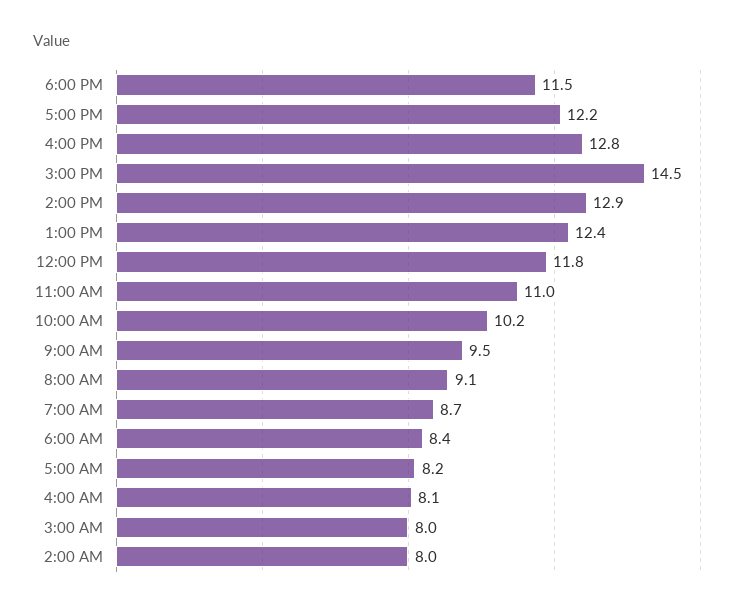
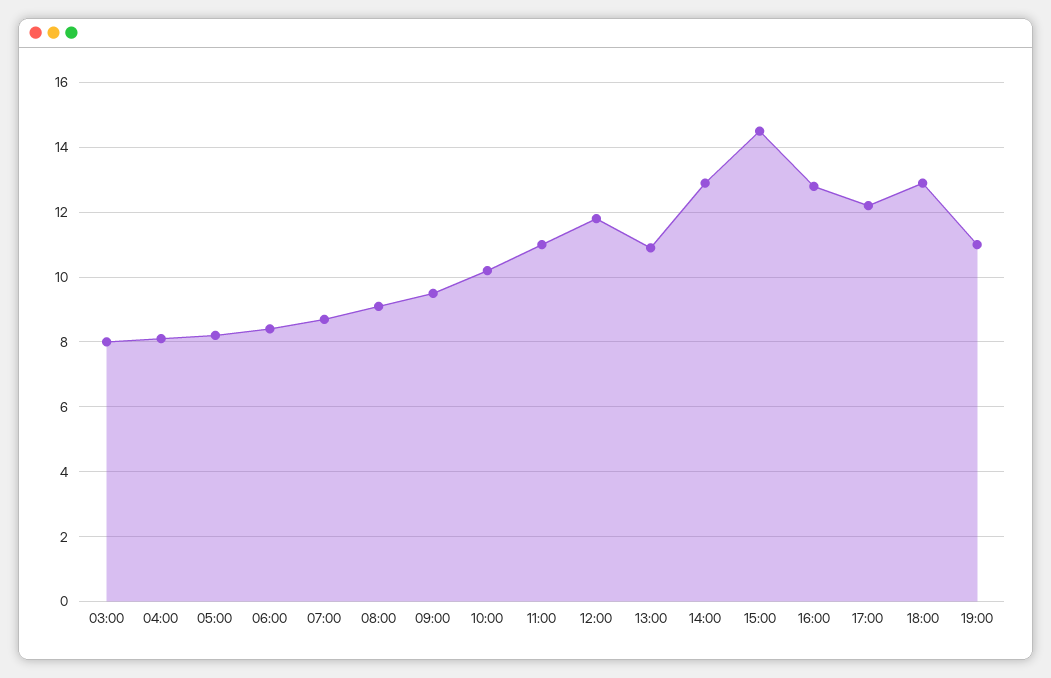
6:00 PM: 11.5 -> 13
1:00 PM: 12.4 -> 11
2:00 AM: 8 -> none
19:00: none -> 11

